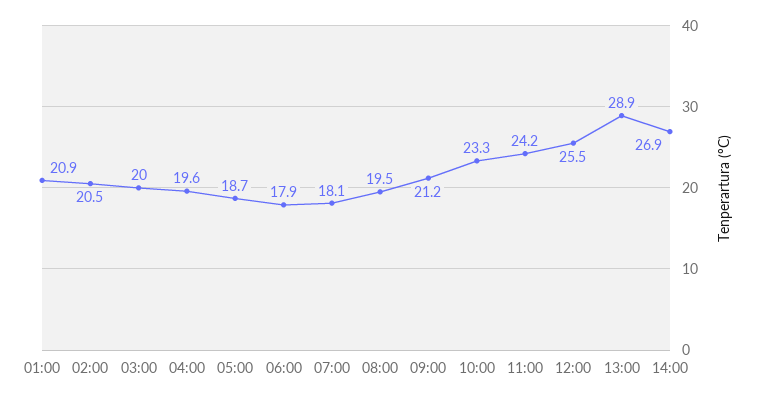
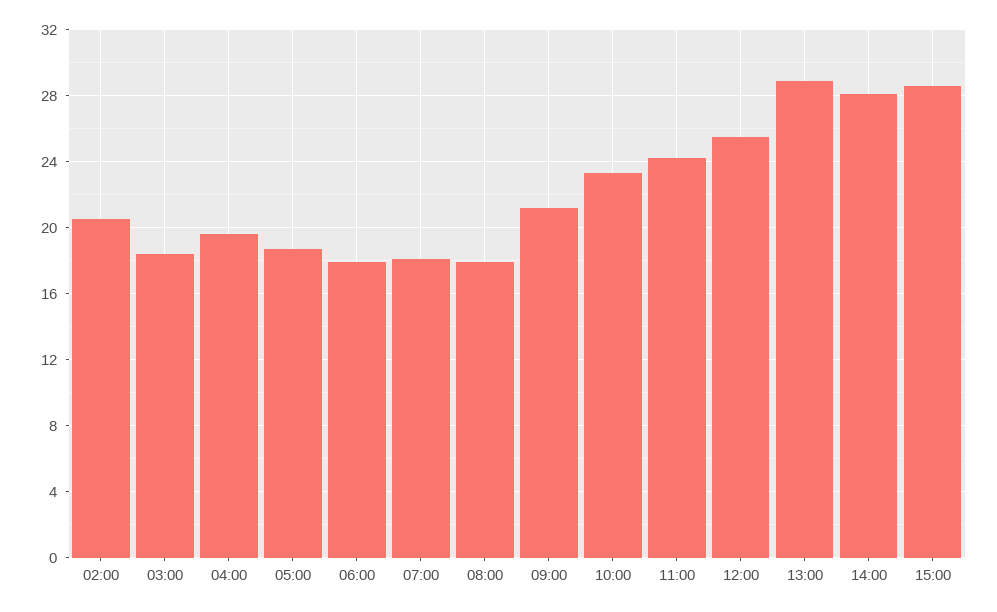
01:00: 20.9 -> none
03:00: 20 -> 18.5
08:00: 19.5 -> 18
14:00: 26.9 -> 28
15:00: none -> 28.5

